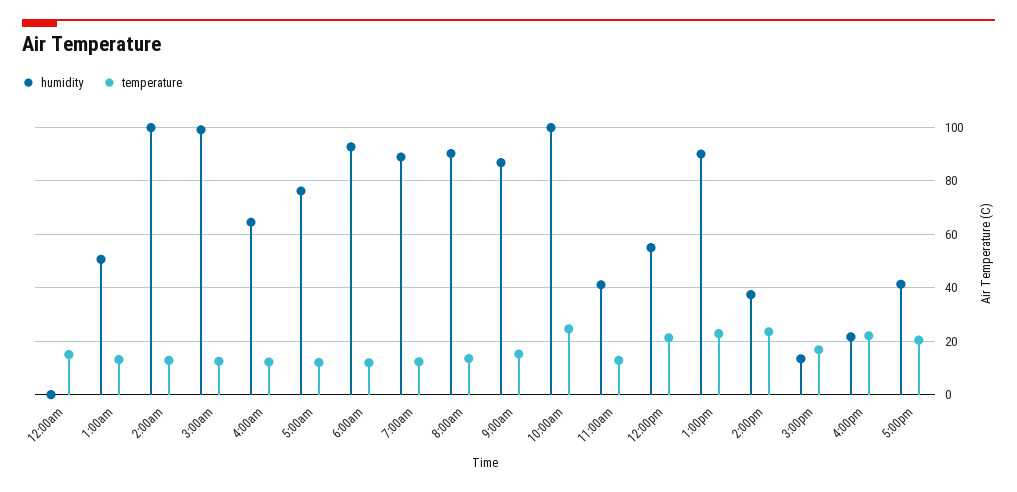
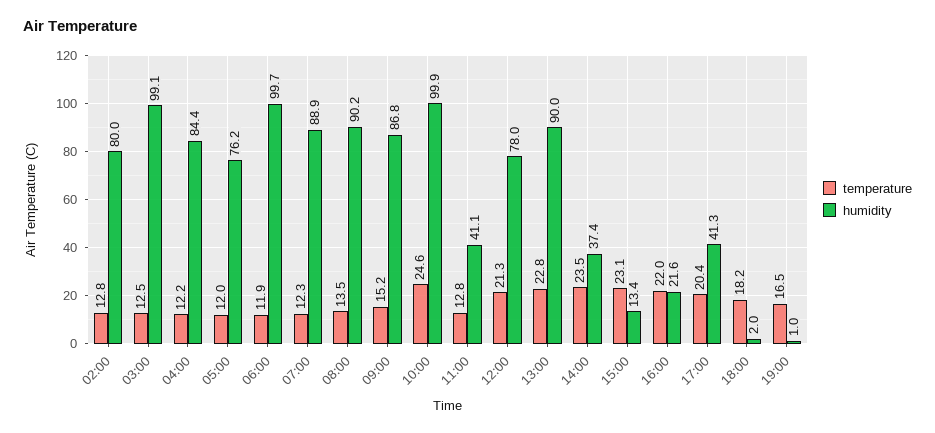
humidity, 12:00am: 0 -> none
temperature, 12:00am: 15 -> none
humidity, 1:00am: 50 -> none
temperature, 1:00am: 12.5 -> none
humidity, 2:00am: 100 -> 80
humidity, 4:00am: 65 -> 84.4
humidity, 6:00am: 92.5 -> 99.7
humidity, 12:00pm: 55 -> 78
temperature, 3:00pm: 17.5 -> 23.1
temperature, 18:00: none -> 18.2
humidity, 18:00: none -> 2
temperature, 19:00: none -> 16.5
humidity, 19:00: none -> 1

